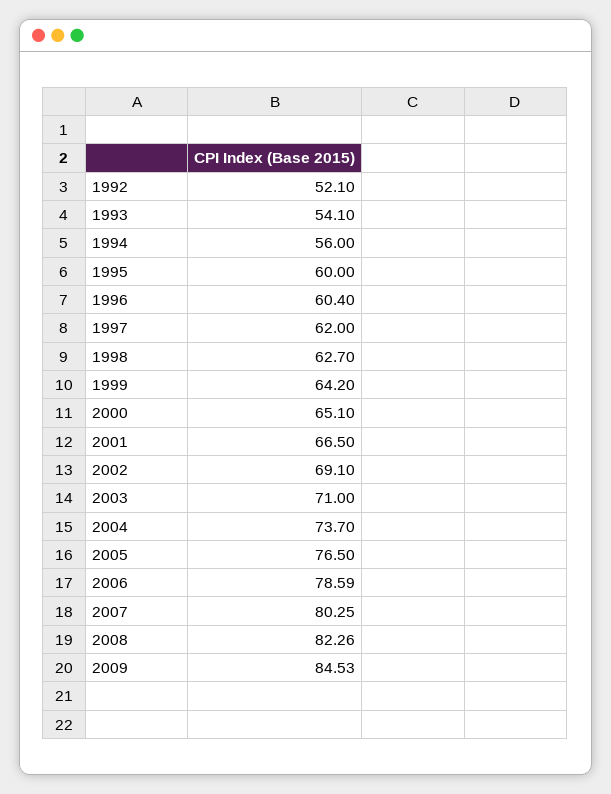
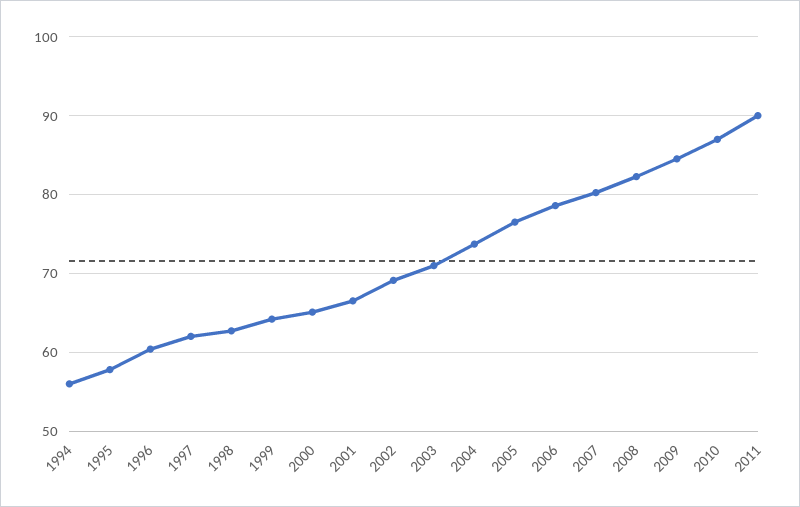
1992: 52.1 -> none
1993: 54.1 -> none
1995: 60 -> 58
2010: none -> 87
2011: none -> 90

